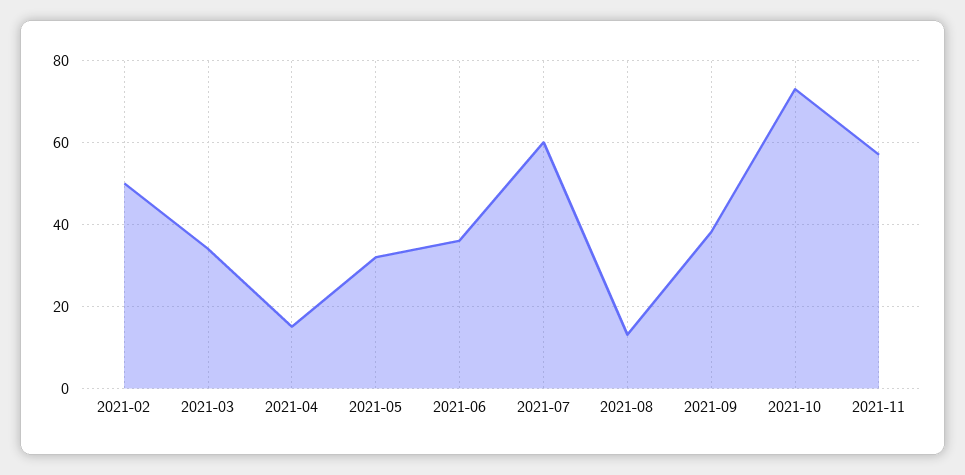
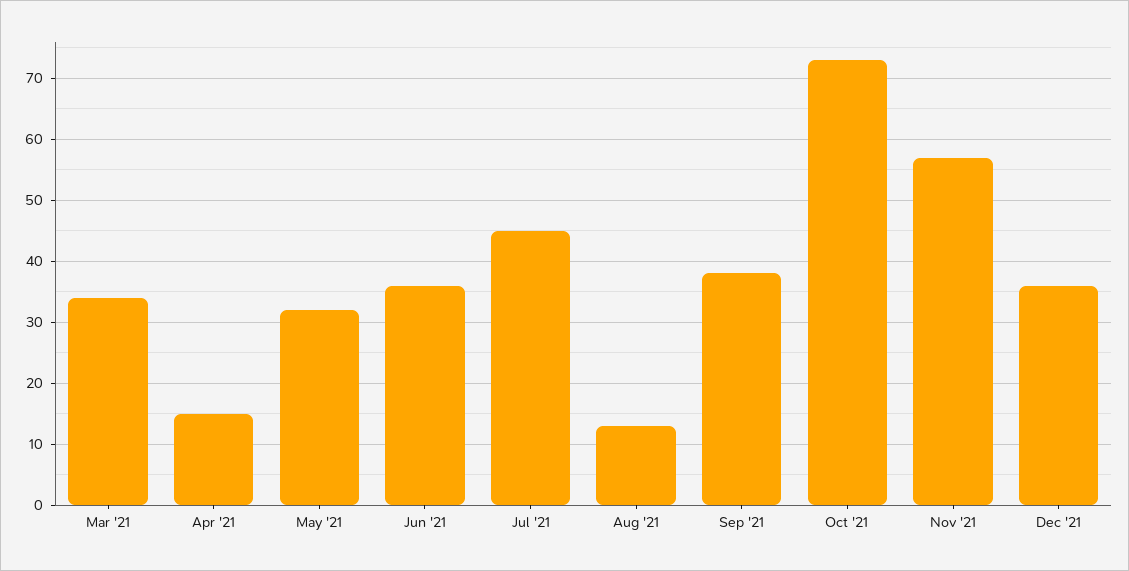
2021-02: 50 -> none
2021-07: 60 -> 45
Dec '21: none -> 36

